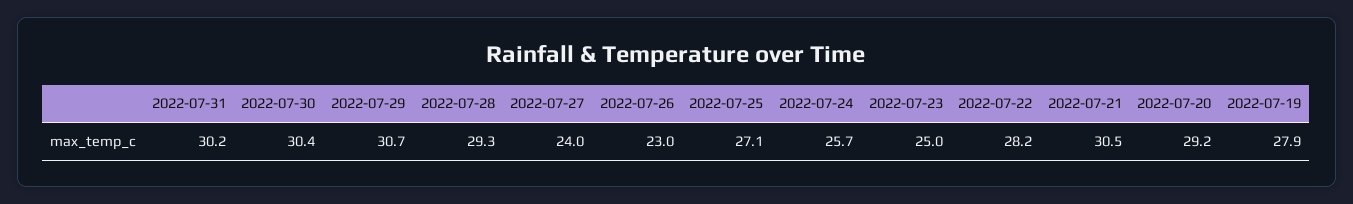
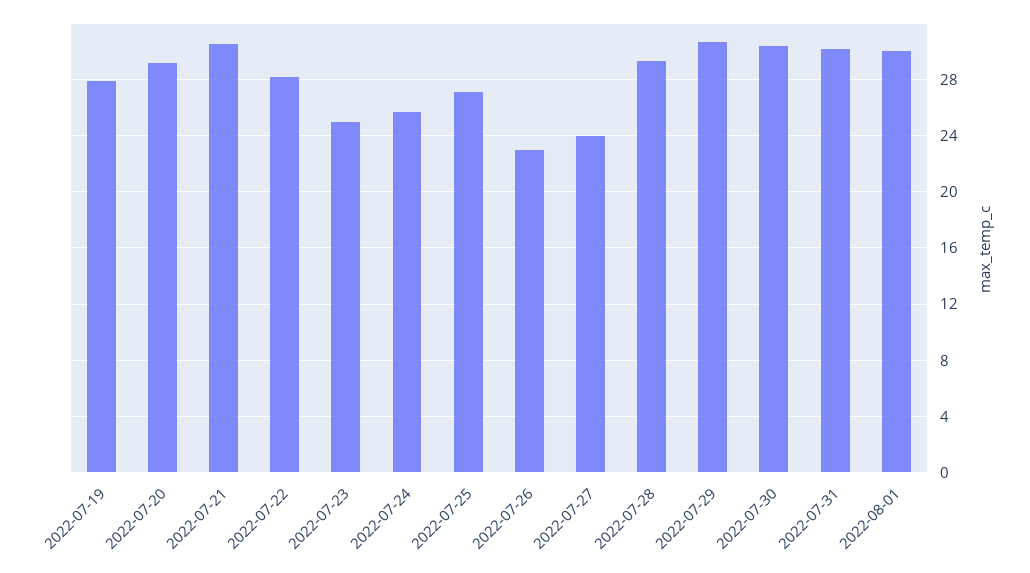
2022-08-01: none -> 30

